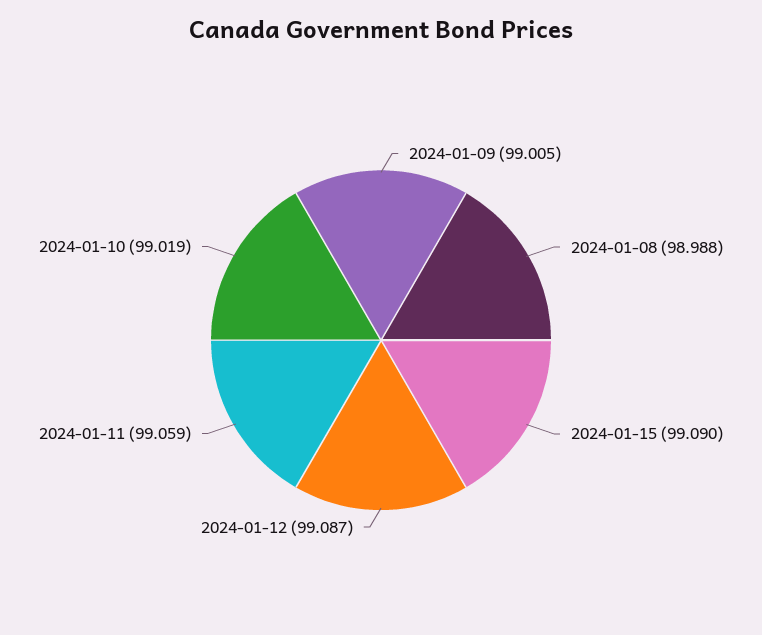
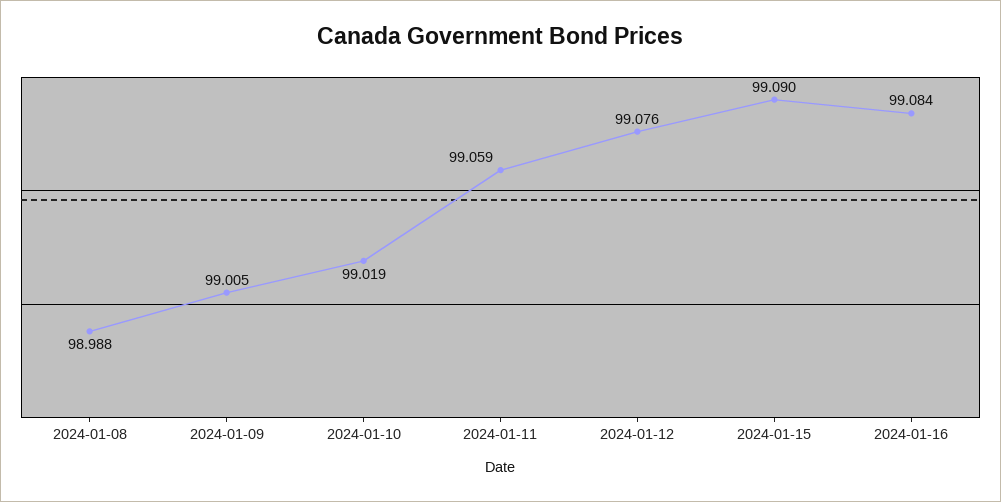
2024-01-12: 99.087 -> 99.076
2024-01-16: none -> 99.084

